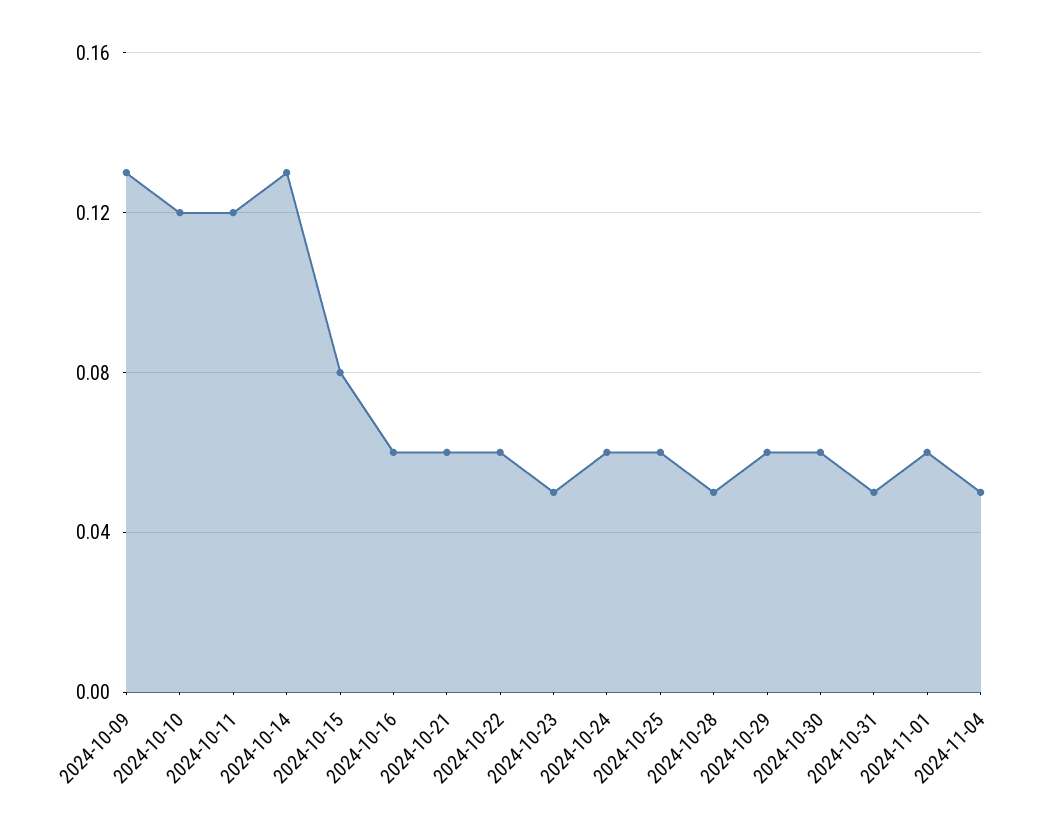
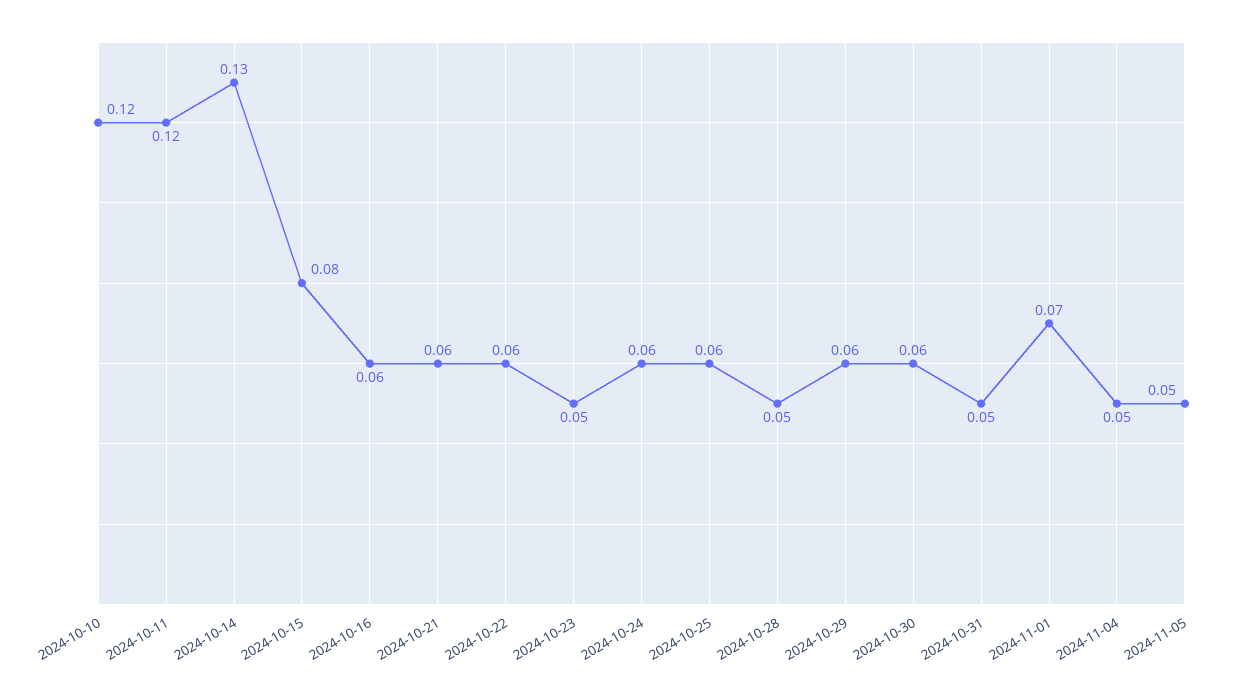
2024-10-09: 0.13 -> none
2024-11-01: 0.06 -> 0.07
2024-11-05: none -> 0.05

